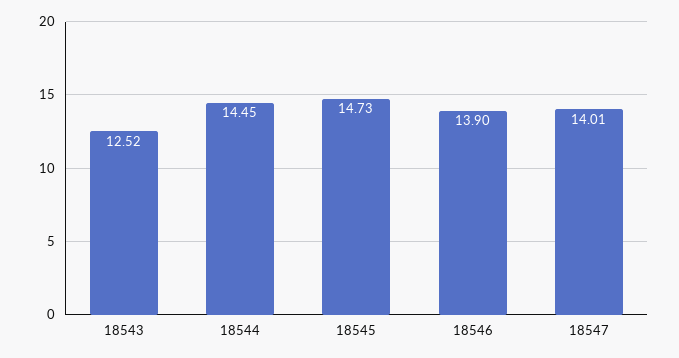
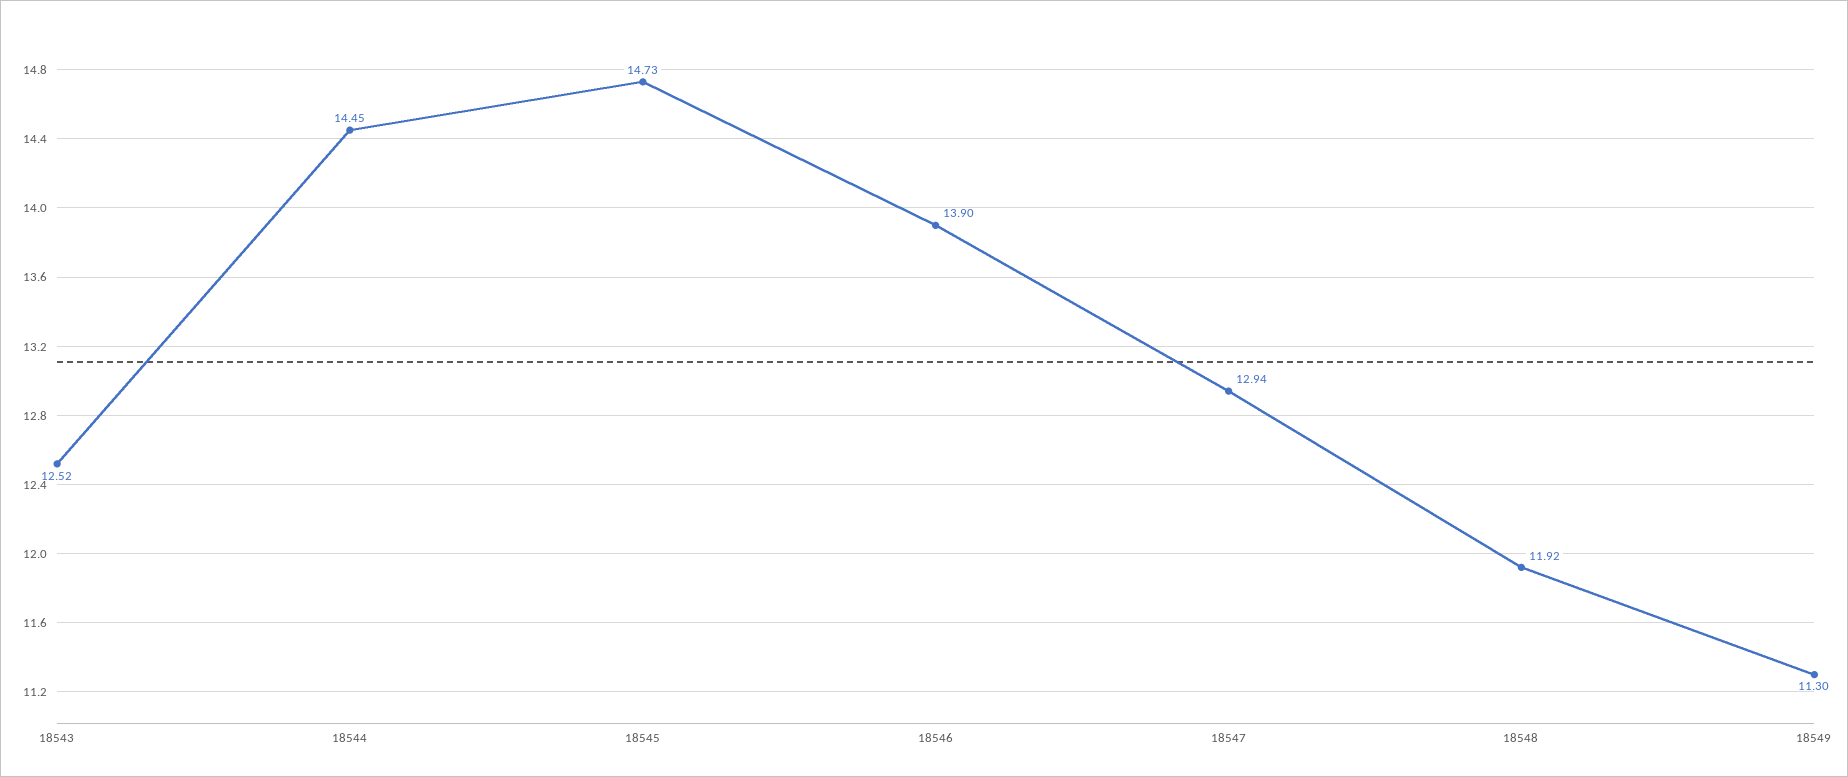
18547: 14.01 -> 12.94
18548: none -> 11.92
18549: none -> 11.3

